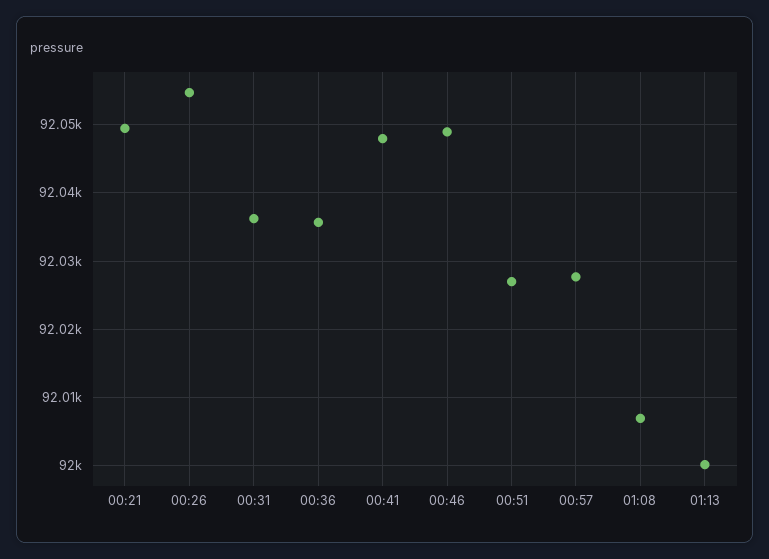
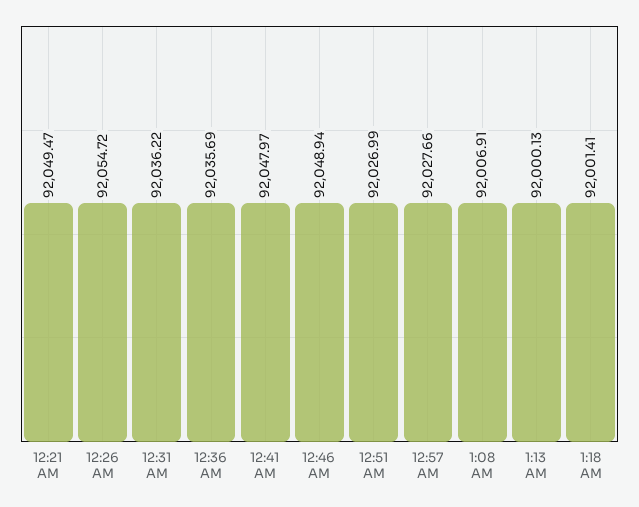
1:18 AM: none -> 92001.41

